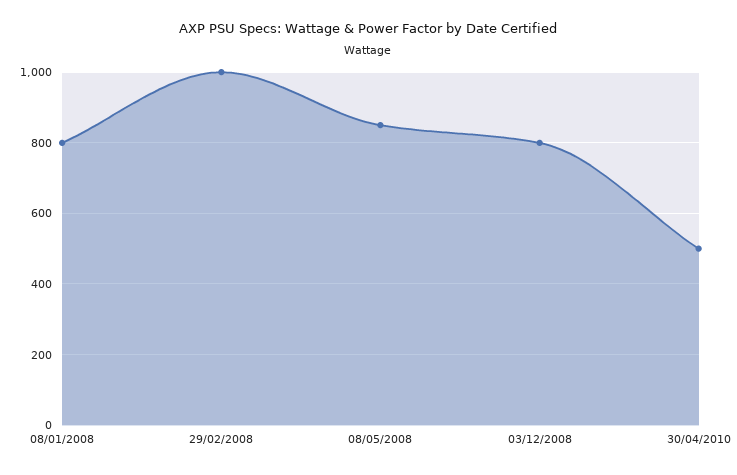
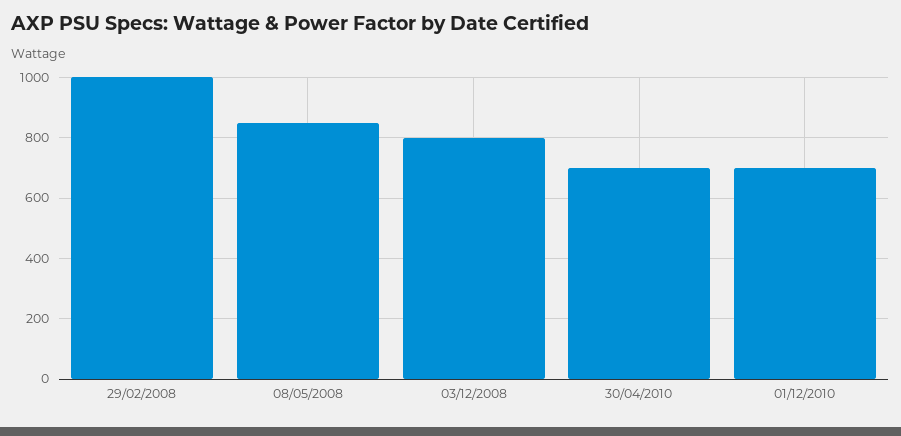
08/01/2008: 800 -> none
30/04/2010: 500 -> 700
01/12/2010: none -> 700

